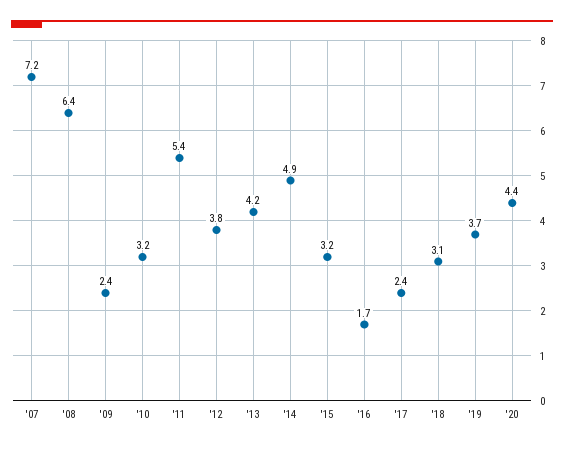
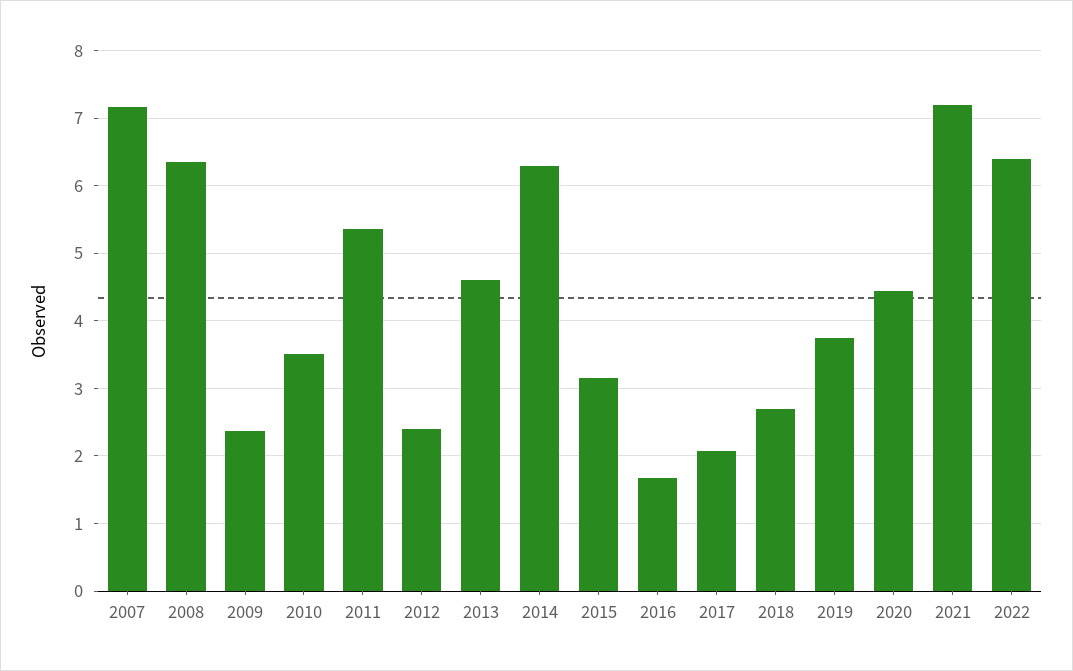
'10: 3.2 -> 3.5
'12: 3.8 -> 2.4
'13: 4.2 -> 4.6
'14: 4.9 -> 6.3
'17: 2.4 -> 2.1
'18: 3.1 -> 2.7
2021: none -> 7.2
2022: none -> 6.4

